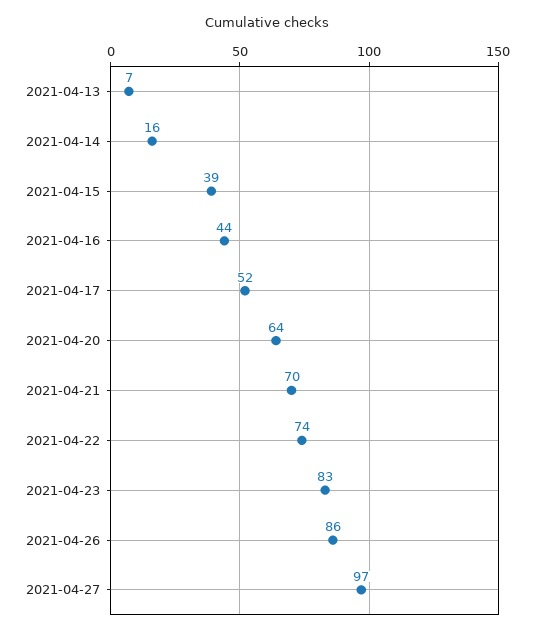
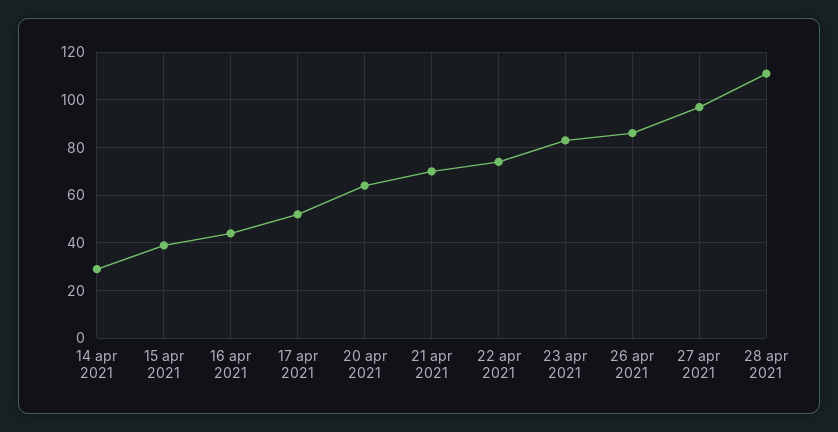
2021-04-13: 7 -> none
2021-04-14: 16 -> 30
28 apr 2021: none -> 110

